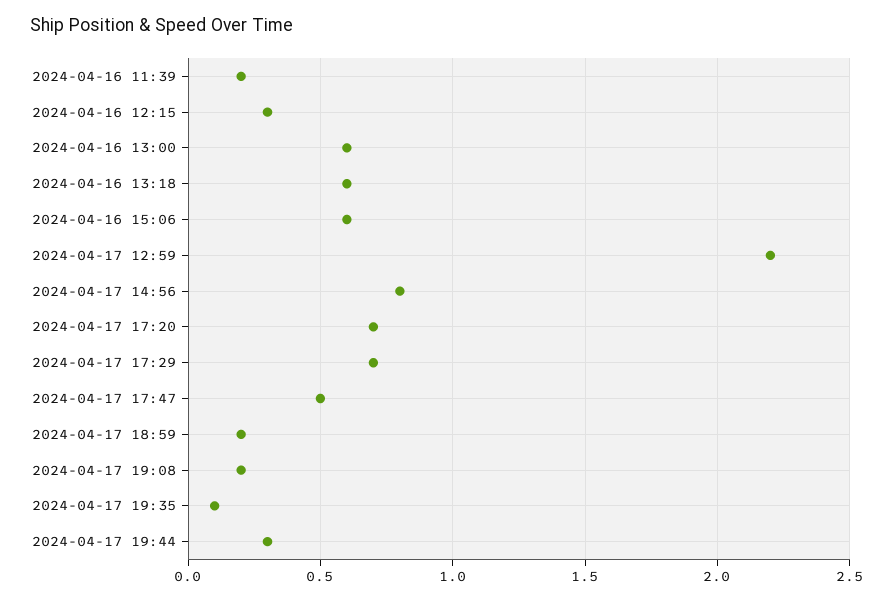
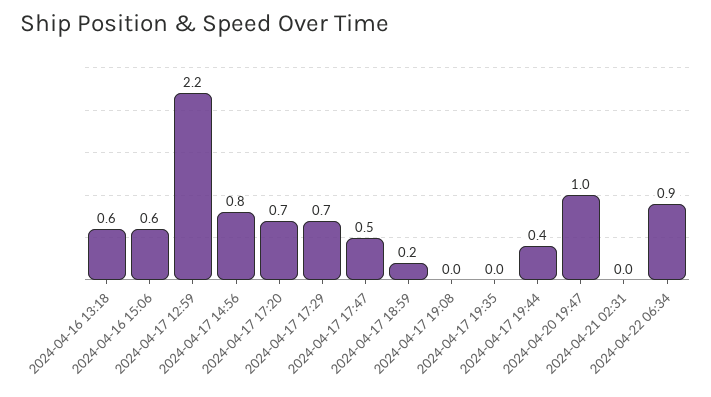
2024-04-16 11:39: 0.2 -> none
2024-04-16 12:15: 0.3 -> none
2024-04-16 13:00: 0.6 -> none
2024-04-17 19:08: 0.2 -> 0
2024-04-17 19:35: 0.1 -> 0
2024-04-17 19:44: 0.3 -> 0.4
2024-04-20 19:47: none -> 1
2024-04-21 02:31: none -> 0
2024-04-22 06:34: none -> 0.9

